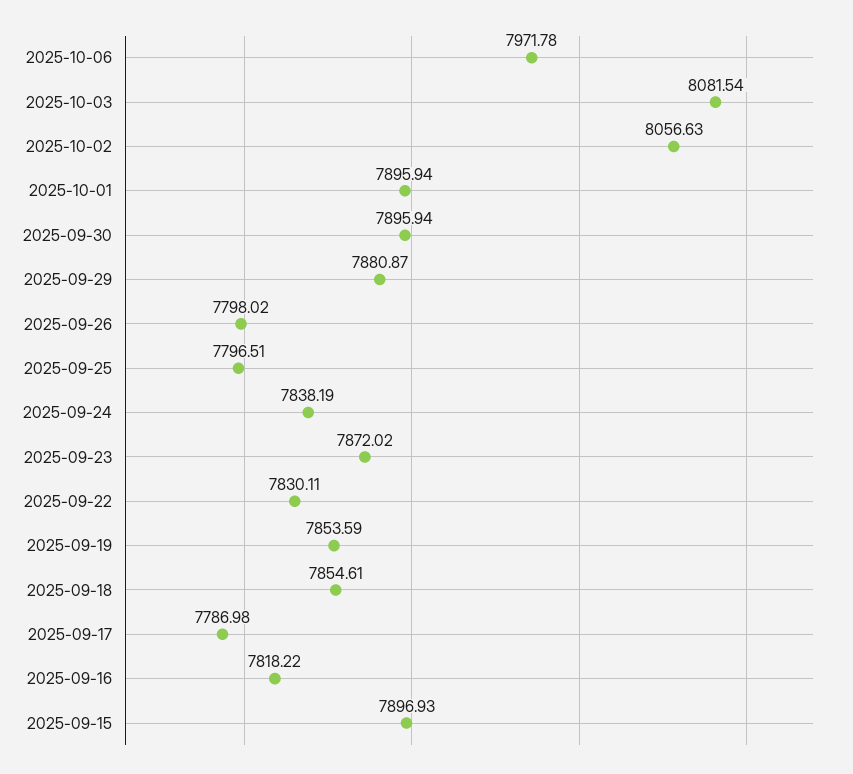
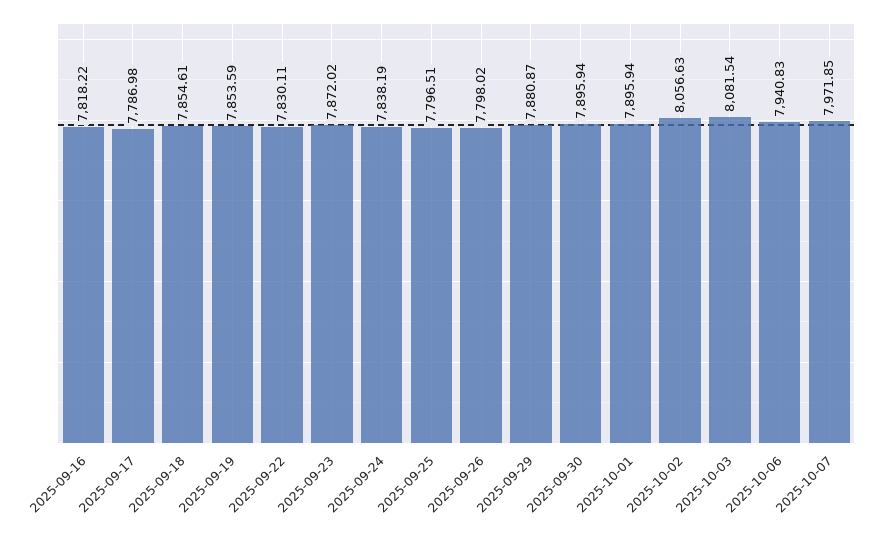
2025-10-06: 7971.78 -> 7940.83
2025-09-15: 7896.93 -> none
2025-10-07: none -> 7971.85

